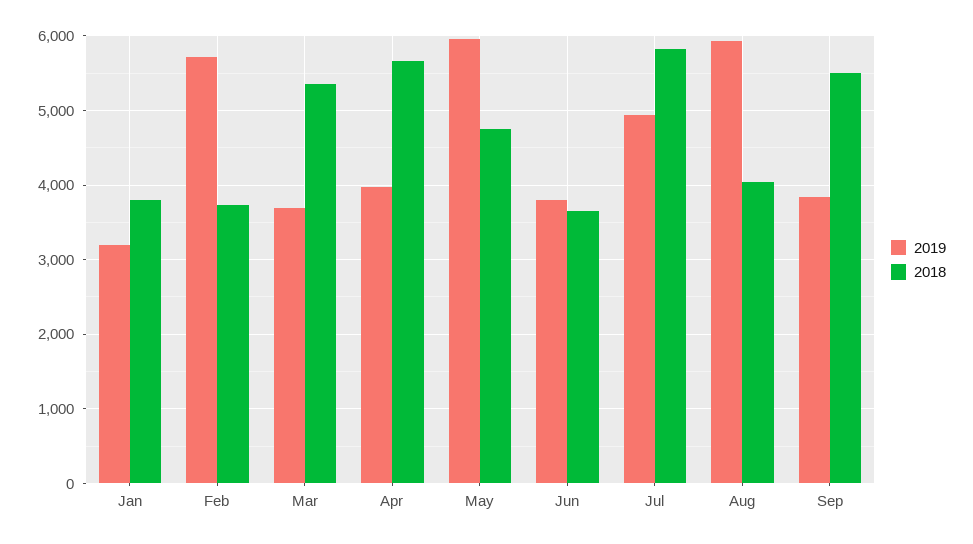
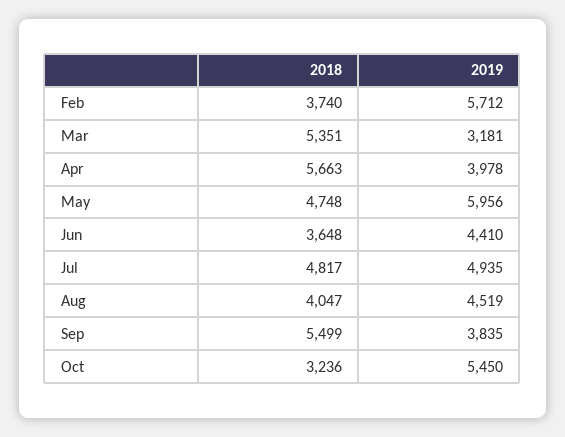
2019, Jan: 3200 -> none
2018, Jan: 3800 -> none
2019, Mar: 3700 -> 3181
2019, Jun: 3800 -> 4410
2018, Jul: 5800 -> 4817
2019, Aug: 5900 -> 4519
2018, Oct: none -> 3236
2019, Oct: none -> 5450

